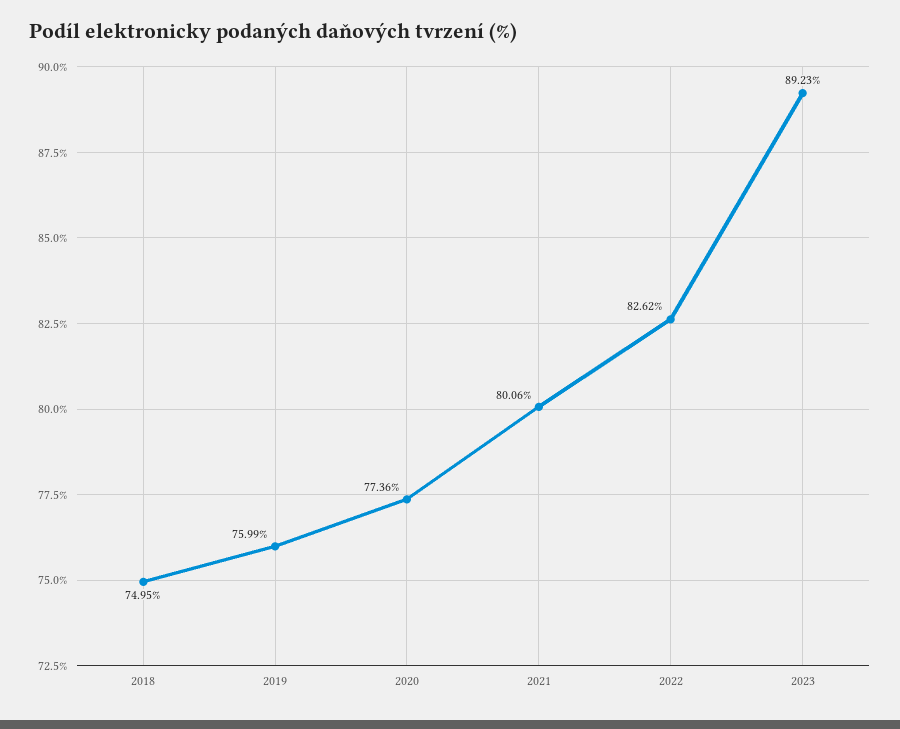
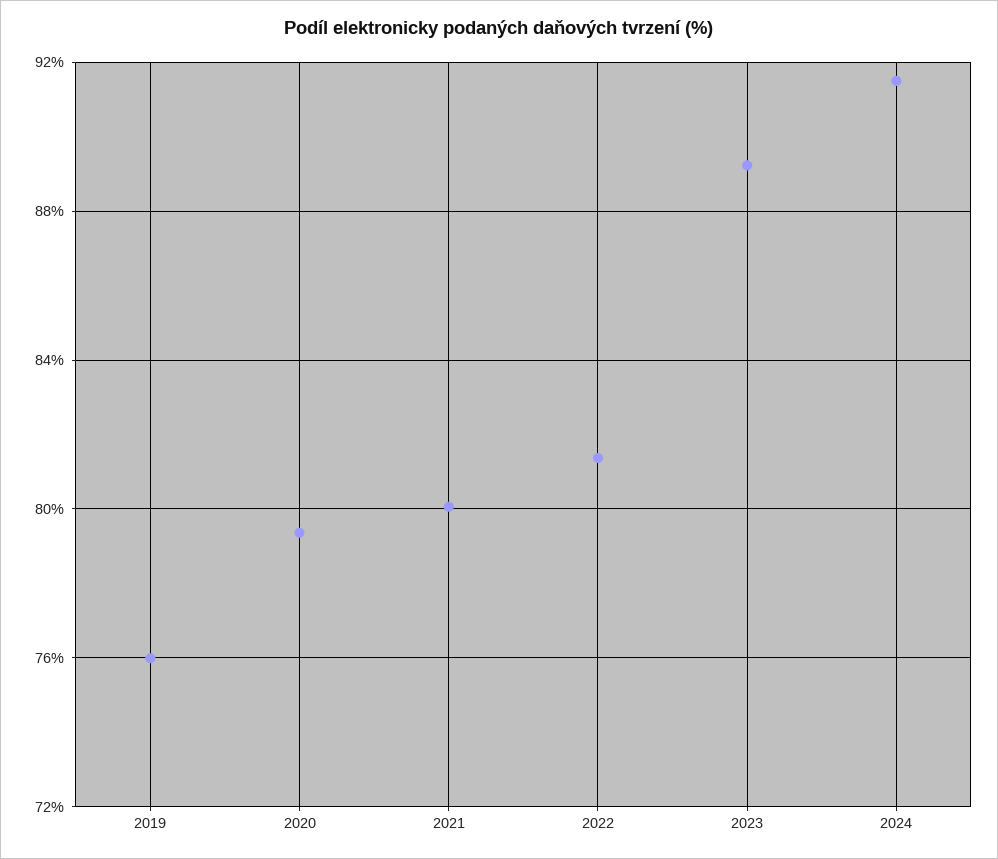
2018: 74.95 -> none
2020: 77.36 -> 79.5
2022: 82.62 -> 81.5
2024: none -> 91.5

